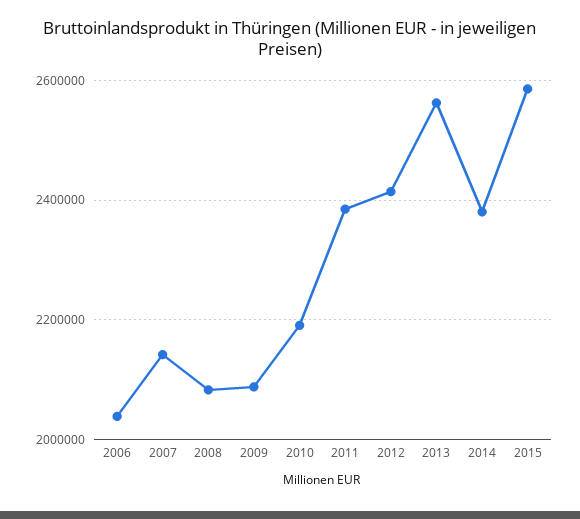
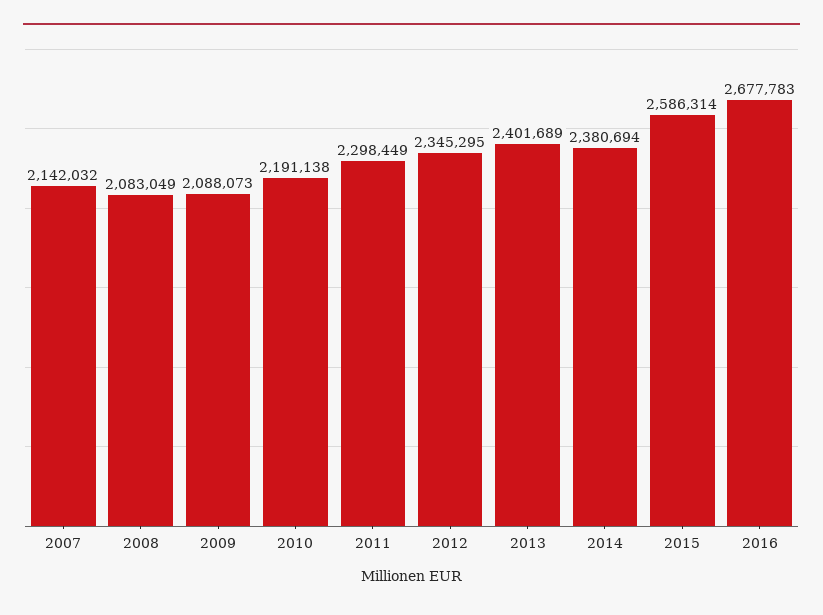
2006: 2040000 -> none
2011: 2380000 -> 2298449
2012: 2420000 -> 2345295
2013: 2560000 -> 2401689
2016: none -> 2677783

